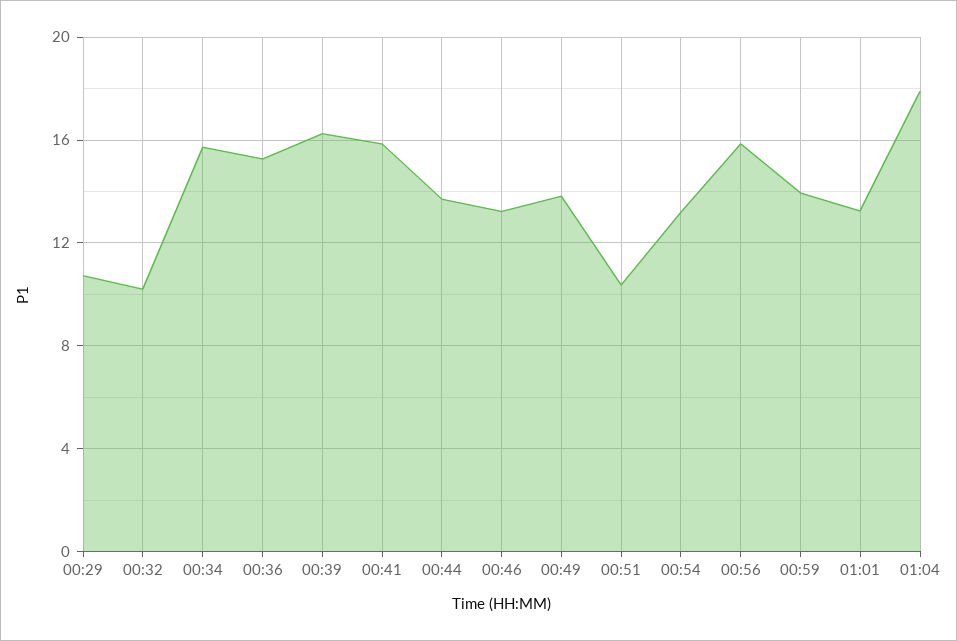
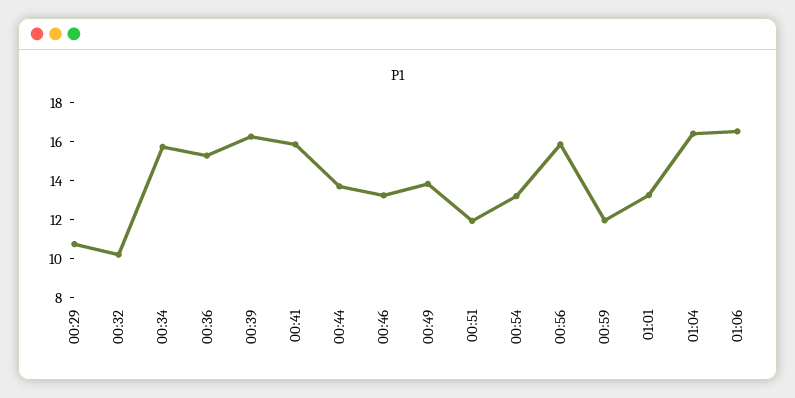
00:51: 10.5 -> 12
00:59: 14 -> 12
01:04: 18 -> 16.5
01:06: none -> 16.5

